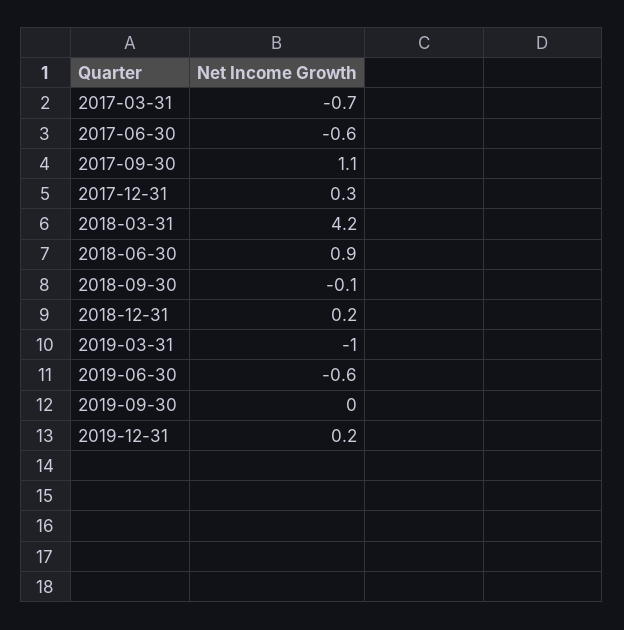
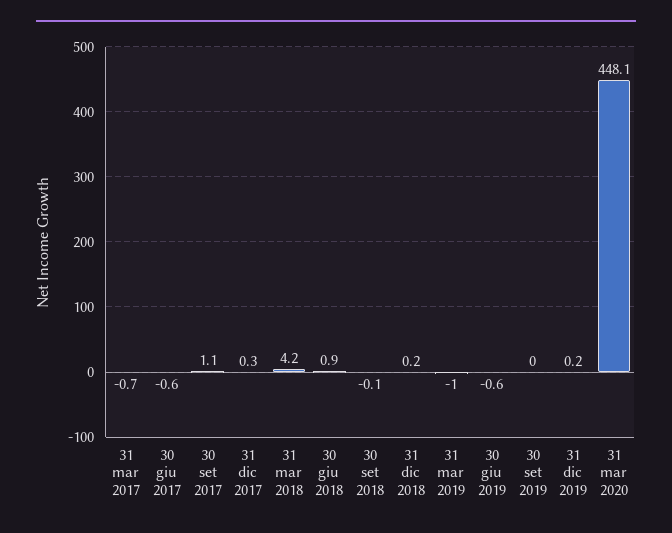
31 mar 2020: none -> 448.1

